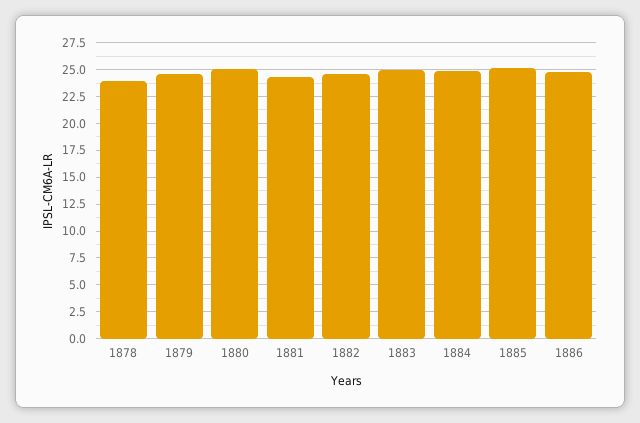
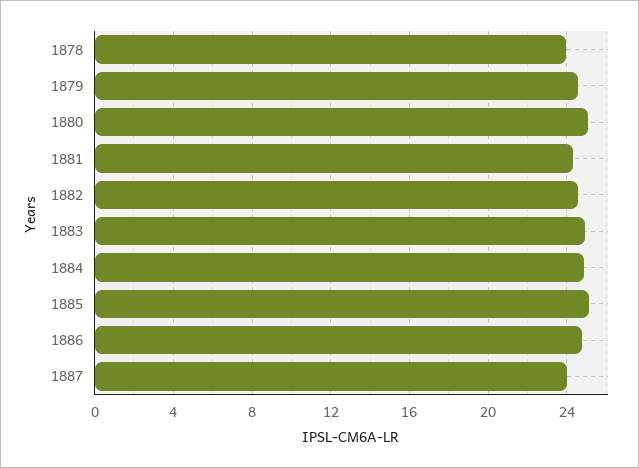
1887: none -> 24

